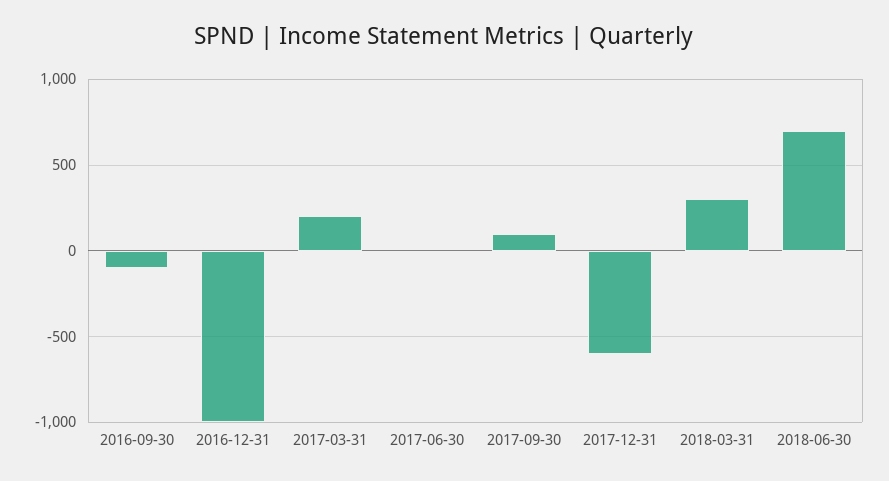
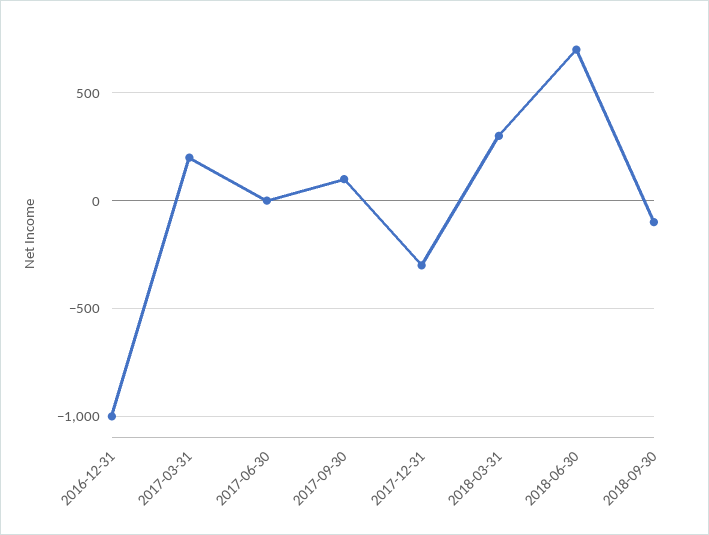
2016-09-30: -100 -> none
2017-12-31: -600 -> -300
2018-09-30: none -> -100

